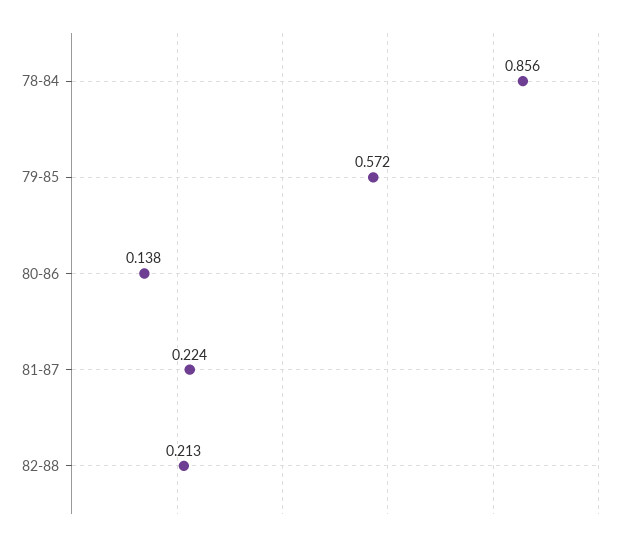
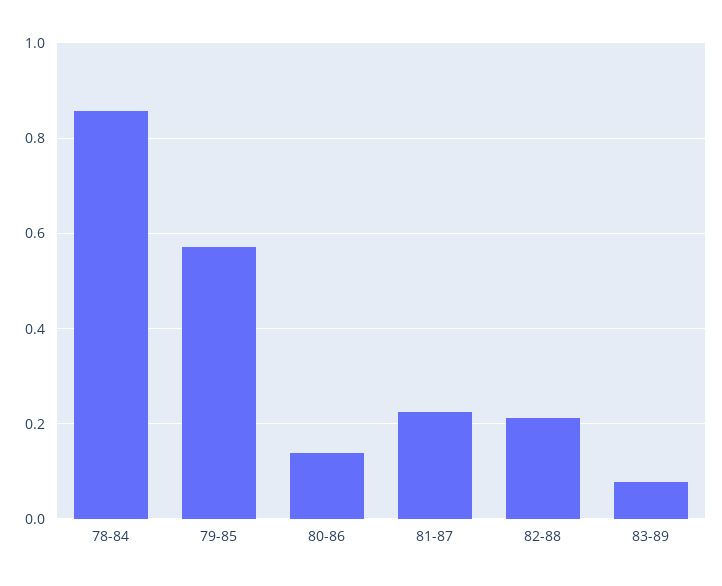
83-89: none -> 0.08

